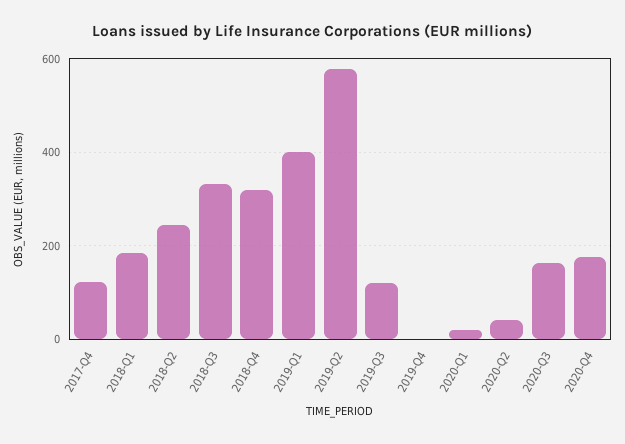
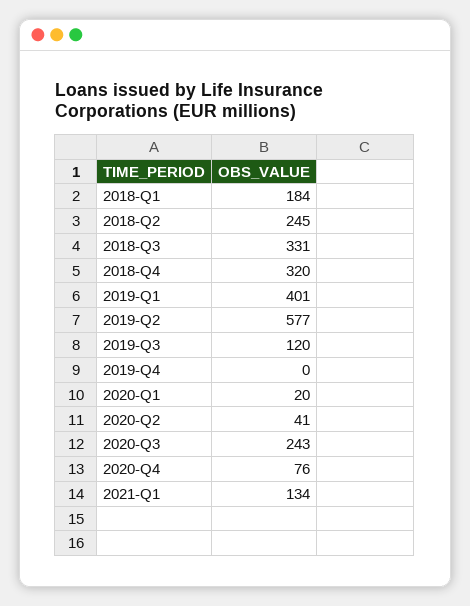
2017-Q4: 120 -> none
2020-Q3: 160 -> 243
2020-Q4: 180 -> 76
2021-Q1: none -> 134

